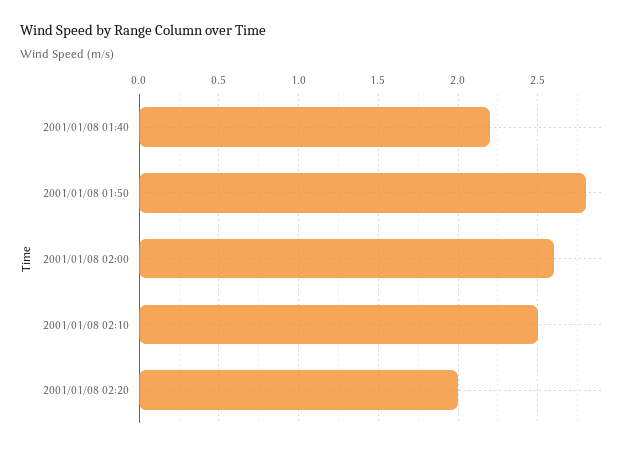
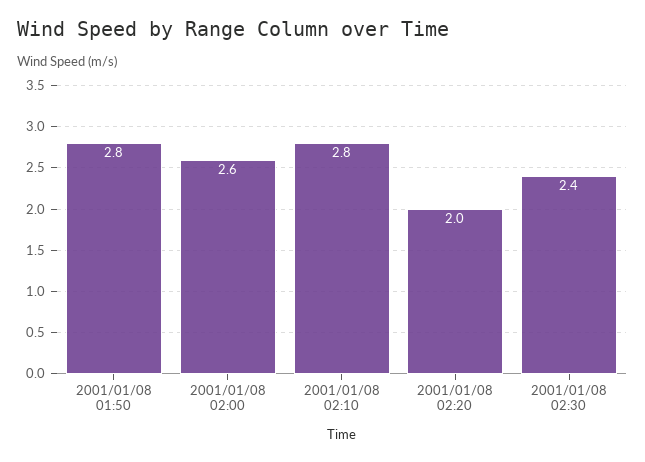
2001/01/08 01:40: 2.2 -> none
2001/01/08 02:10: 2.5 -> 2.8
2001/01/08 02:30: none -> 2.4

